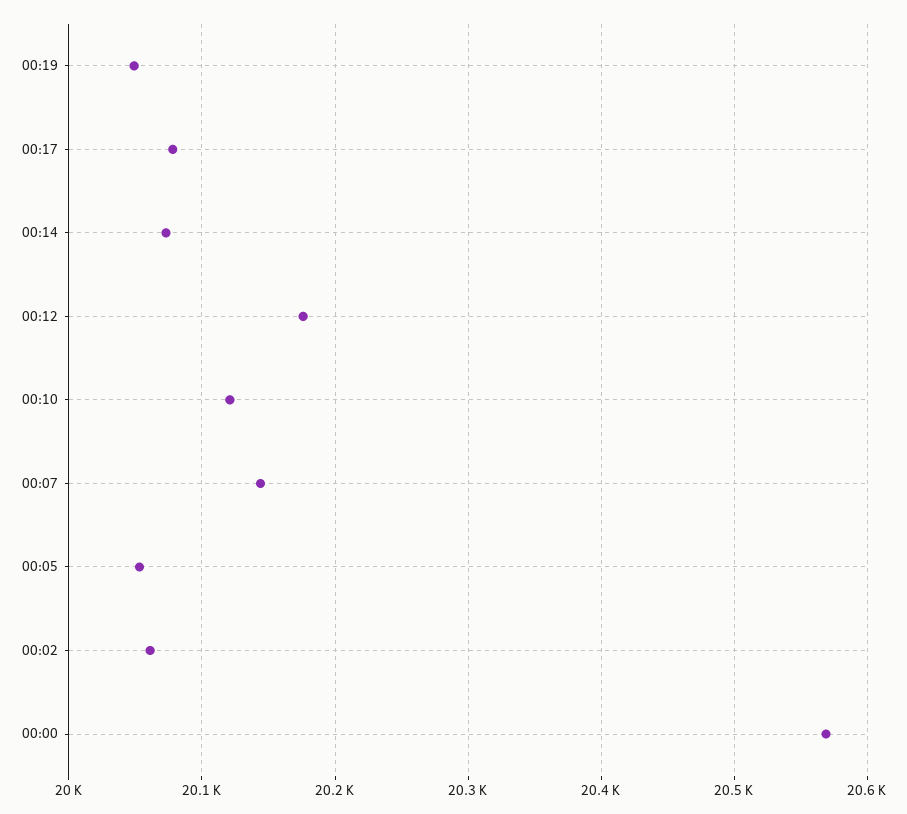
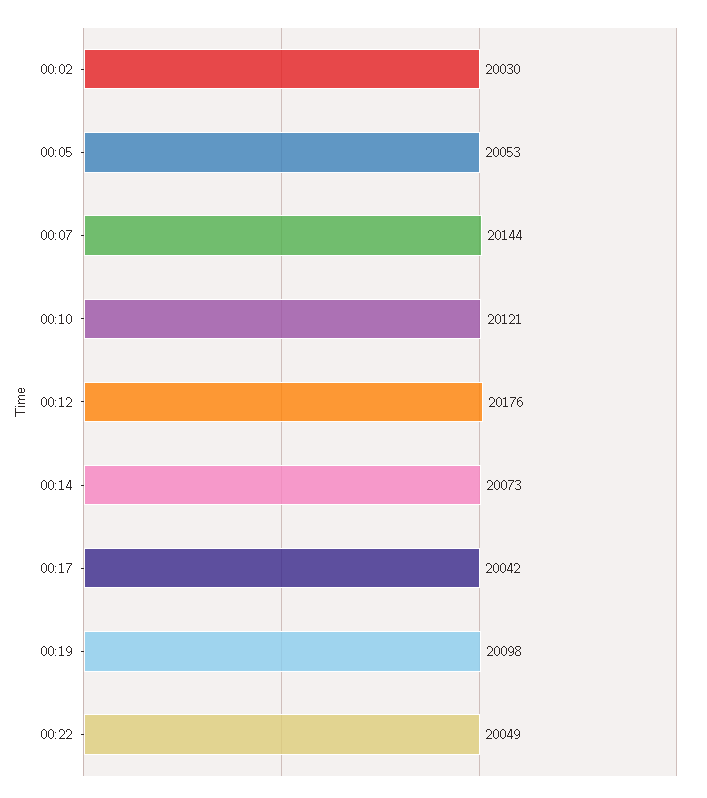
00:19: 20050 -> 20098
00:17: 20080 -> 20042
00:02: 20060 -> 20030
00:00: 20570 -> none
00:22: none -> 20049

